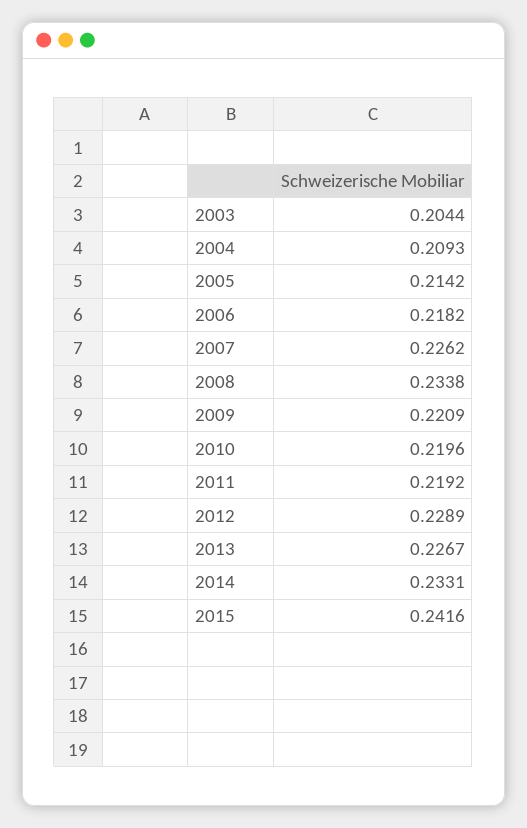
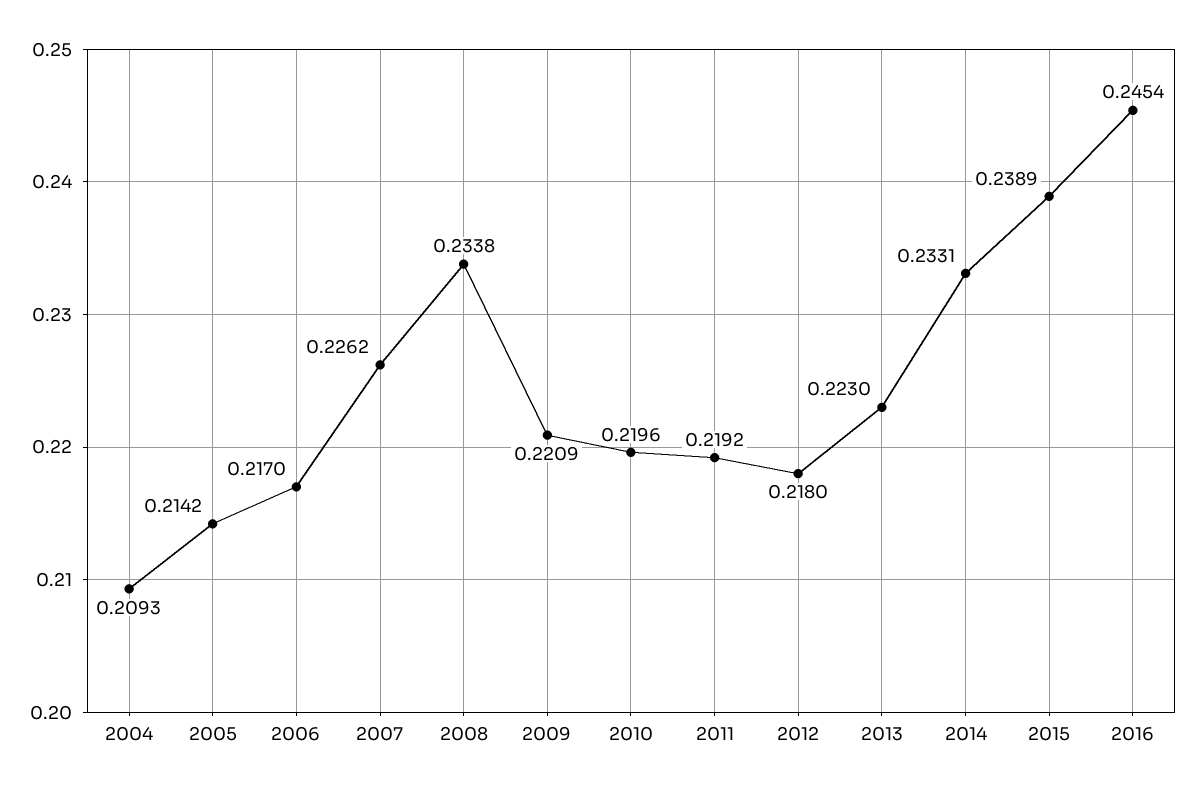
2003: 0.2044 -> none
2006: 0.2182 -> 0.217
2012: 0.2289 -> 0.218
2013: 0.2267 -> 0.223
2015: 0.2416 -> 0.2389
2016: none -> 0.2454

